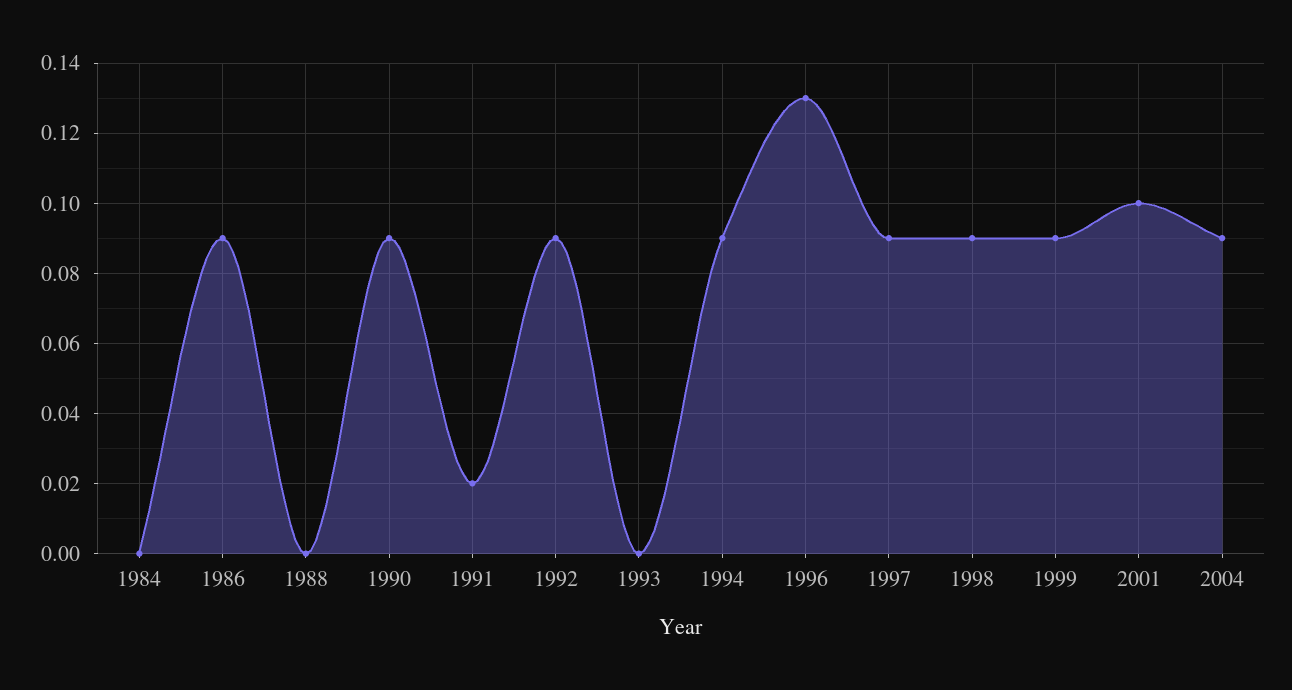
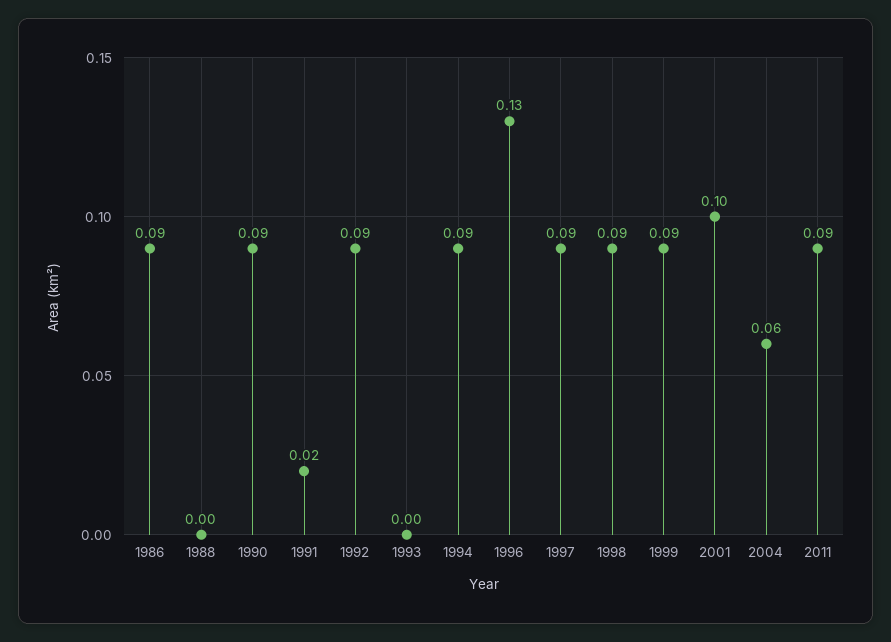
1984: 0 -> none
2004: 0.09 -> 0.06
2011: none -> 0.09

